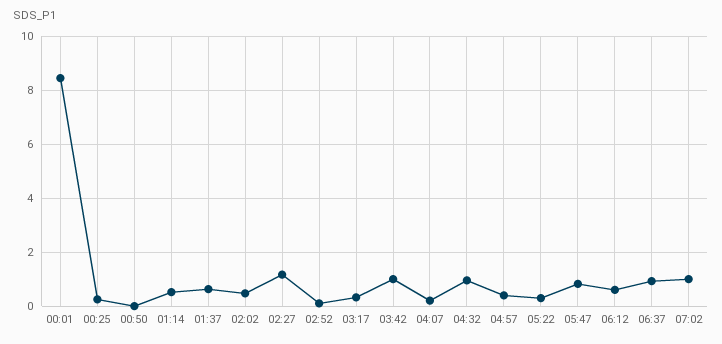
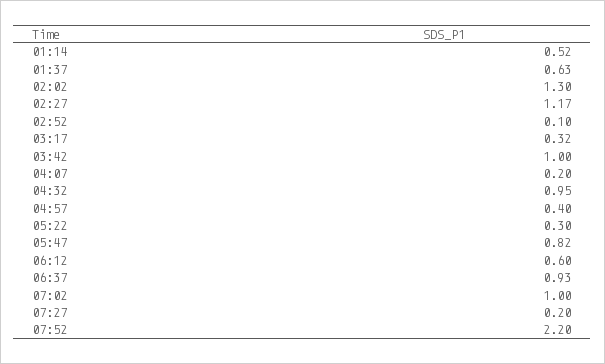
00:01: 8.5 -> none
00:25: 0.25 -> none
00:50: 0 -> none
02:02: 0.5 -> 1.3
07:27: none -> 0.2
07:52: none -> 2.2

